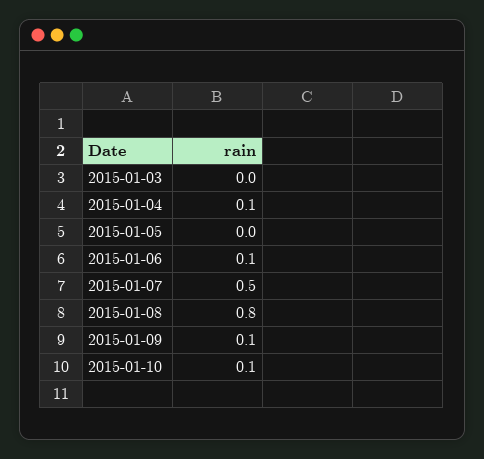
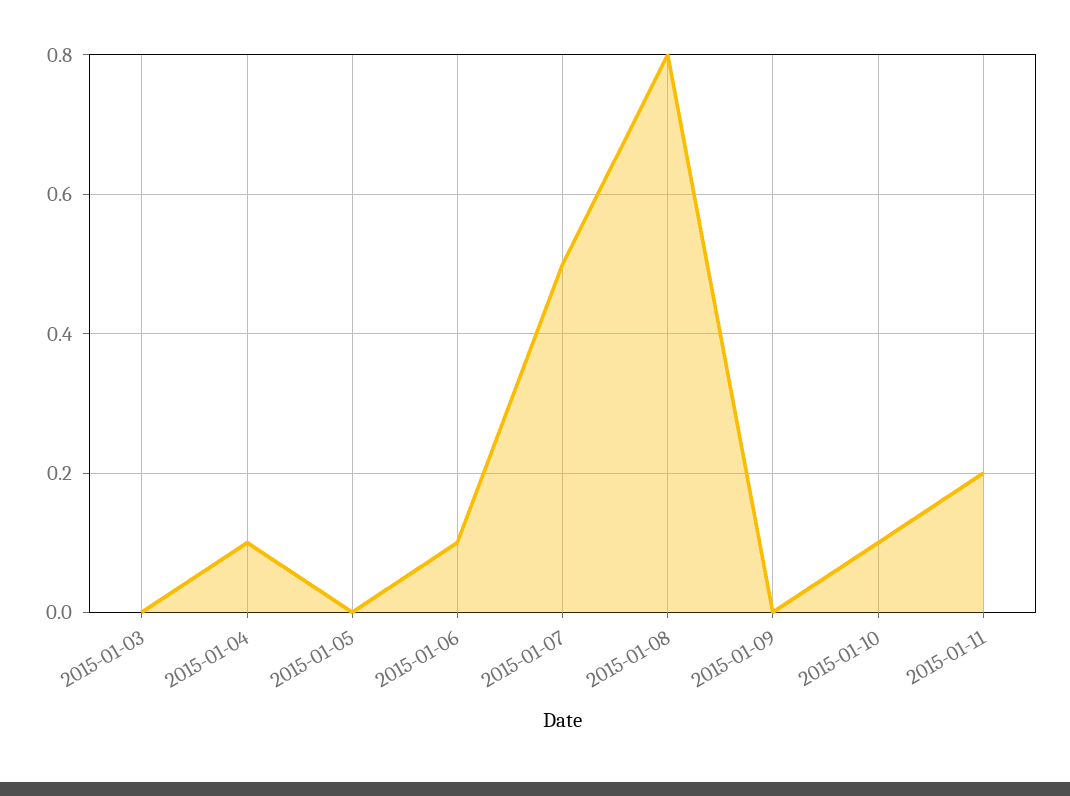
2015-01-09: 0.1 -> 0
2015-01-11: none -> 0.2

